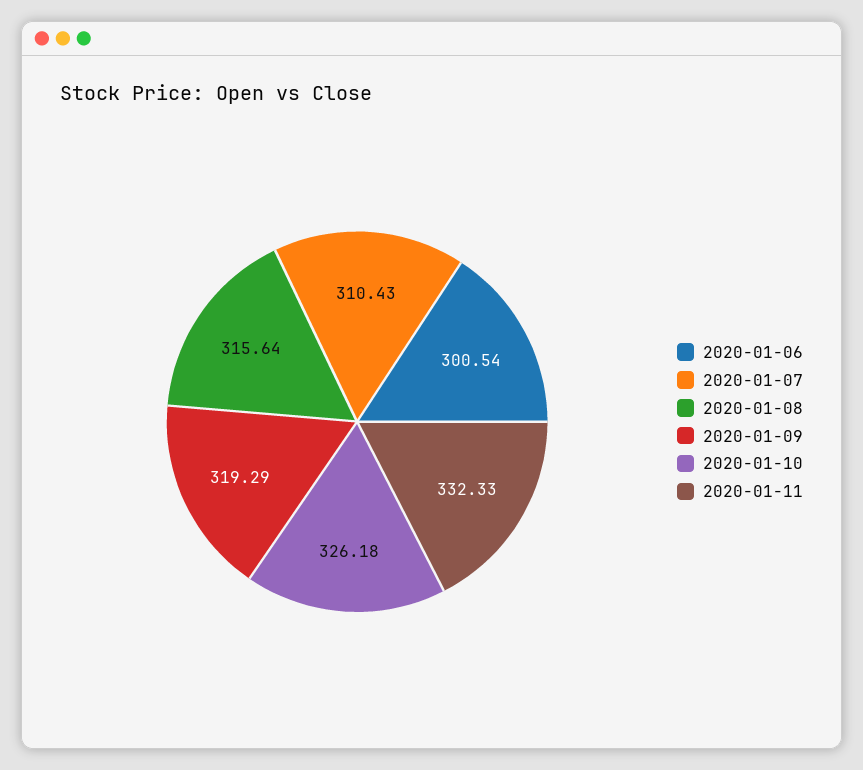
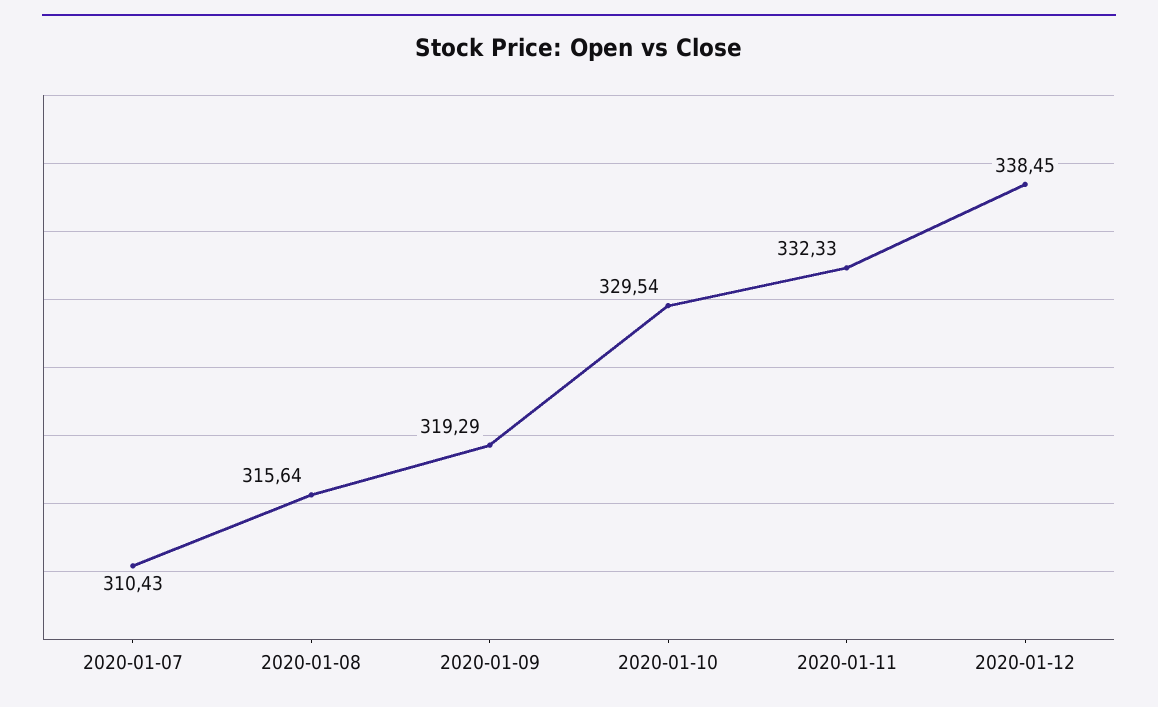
2020-01-06: 300.54 -> none
2020-01-10: 326.18 -> 329.54
2020-01-12: none -> 338.45

